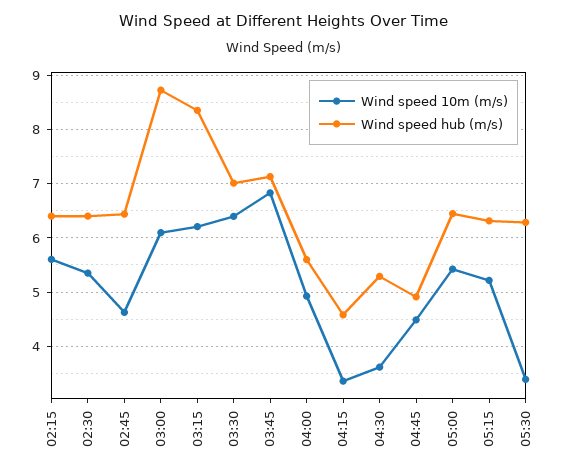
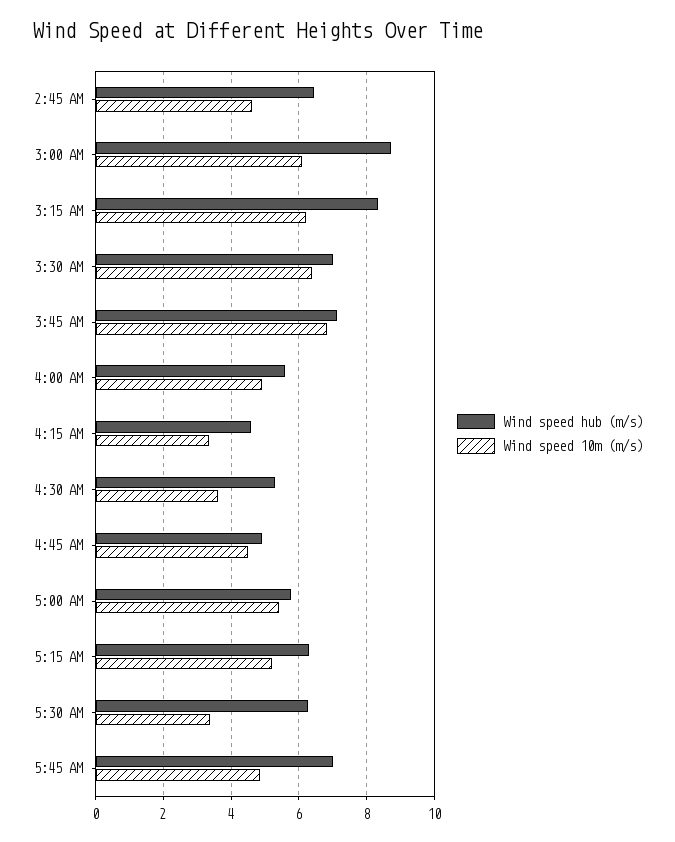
Wind speed 10m (m/s), 02:15: 5.6 -> none
Wind speed hub (m/s), 02:15: 6.4 -> none
Wind speed 10m (m/s), 02:30: 5.4 -> none
Wind speed hub (m/s), 02:30: 6.4 -> none
Wind speed hub (m/s), 05:00: 6.4 -> 5.8
Wind speed hub (m/s), 5:45 AM: none -> 7
Wind speed 10m (m/s), 5:45 AM: none -> 4.8

